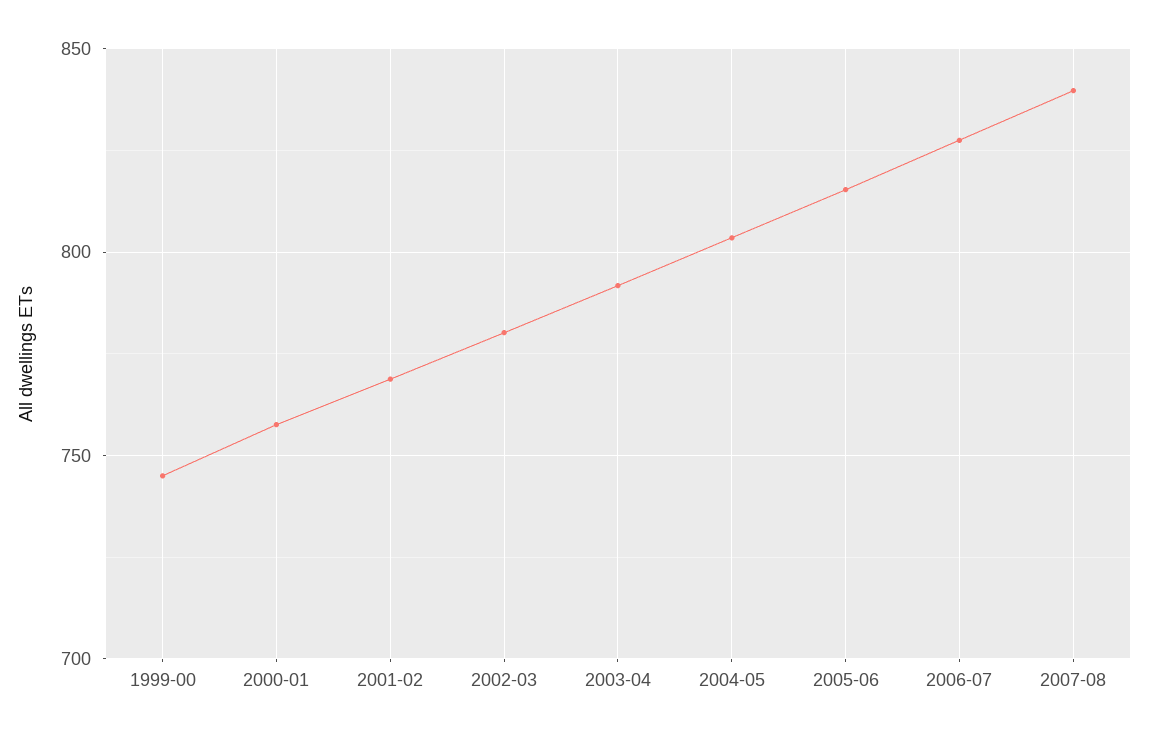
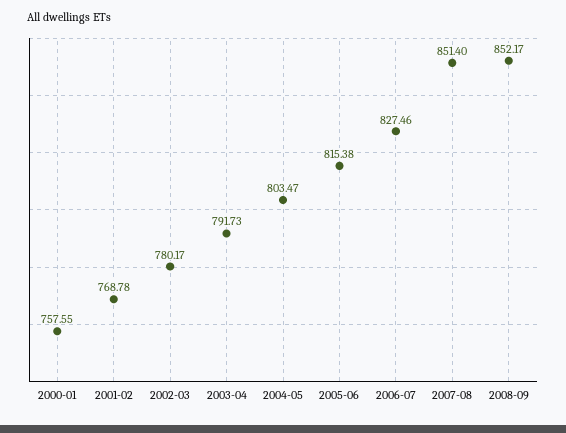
1999-00: 745 -> none
2007-08: 840 -> 851.4
2008-09: none -> 852.17

